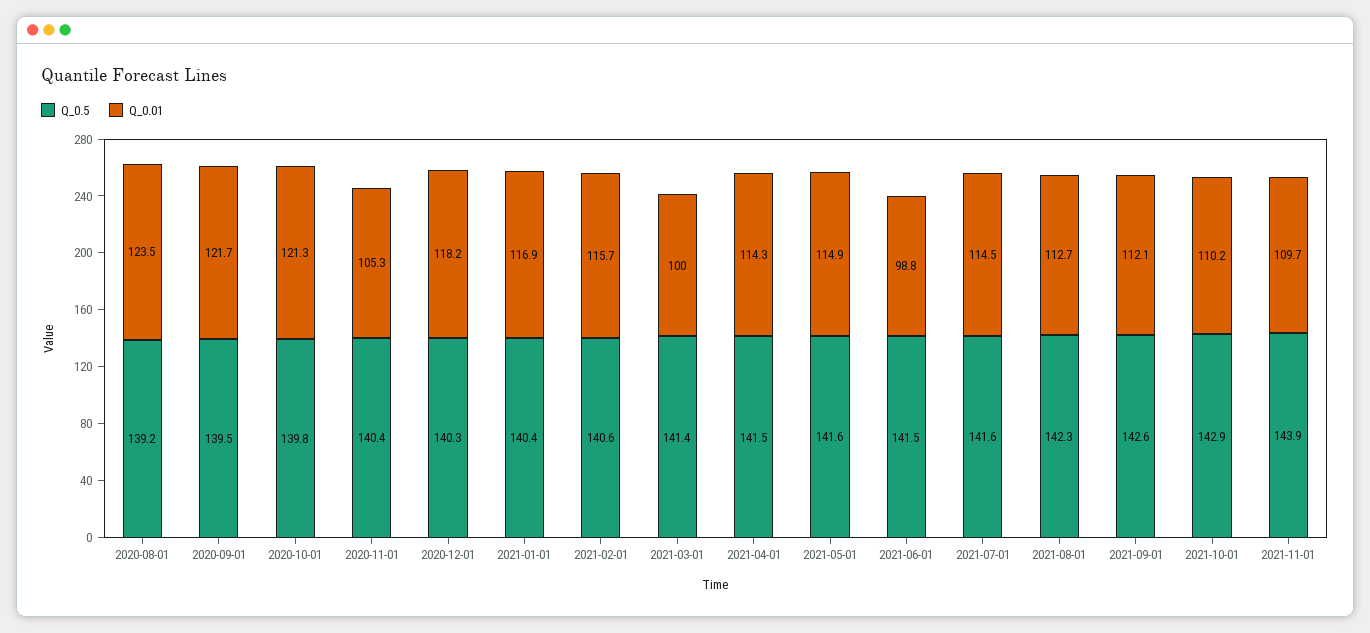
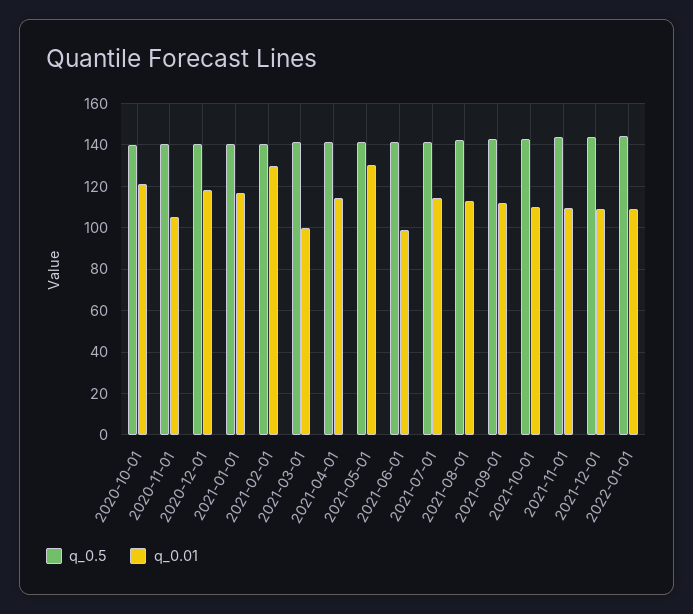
Q_0.5, 2020-08-01: 139.2 -> none
Q_0.01, 2020-08-01: 123.5 -> none
Q_0.5, 2020-09-01: 139.5 -> none
Q_0.01, 2020-09-01: 121.7 -> none
Q_0.01, 2021-02-01: 115.7 -> 130
Q_0.01, 2021-05-01: 114.9 -> 130
Q_0.5, 2021-12-01: none -> 145
Q_0.01, 2021-12-01: none -> 110
Q_0.5, 2022-01-01: none -> 145
Q_0.01, 2022-01-01: none -> 110

